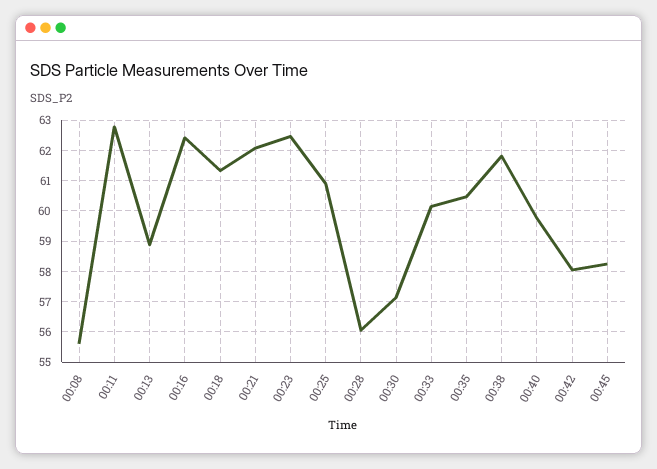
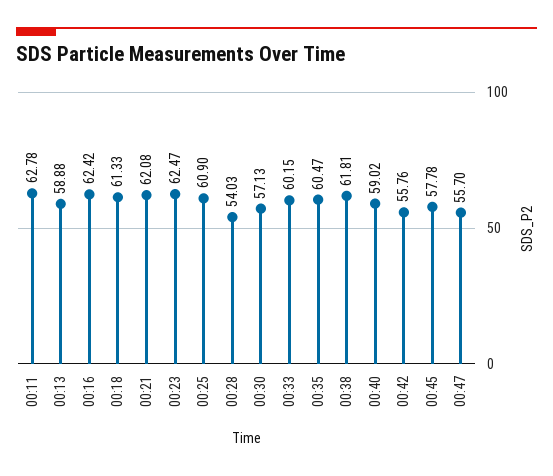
00:08: 55.6 -> none
00:28: 56 -> 54.03
00:40: 59.8 -> 59.02
00:42: 58 -> 55.76
00:45: 58.2 -> 57.78
00:47: none -> 55.7

